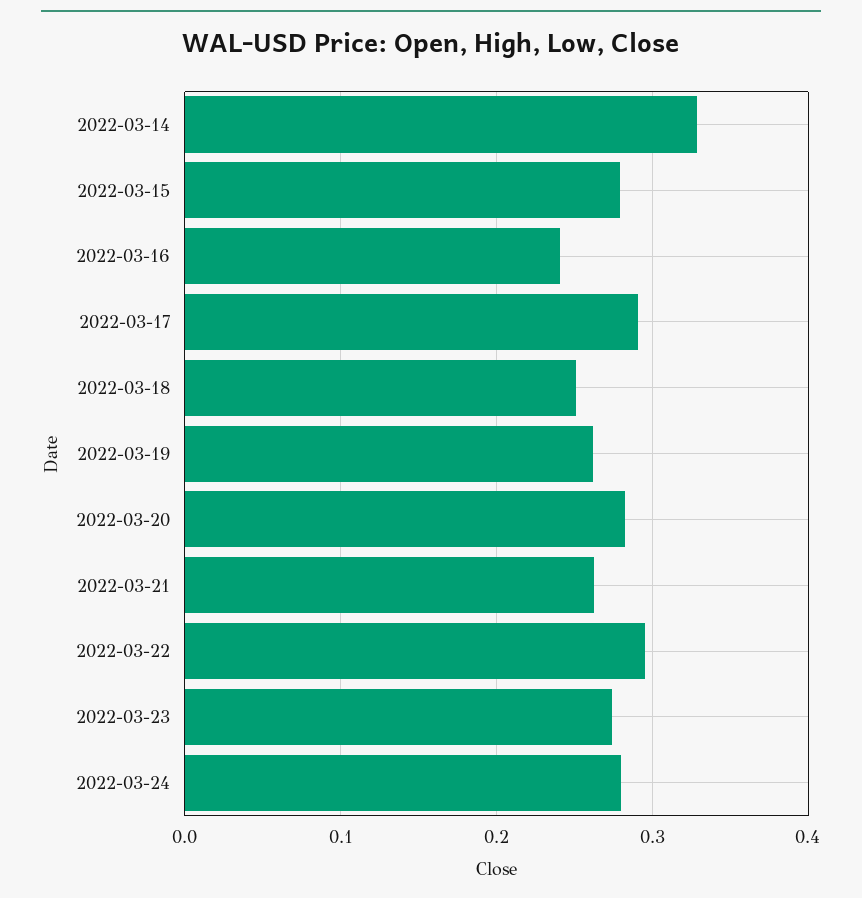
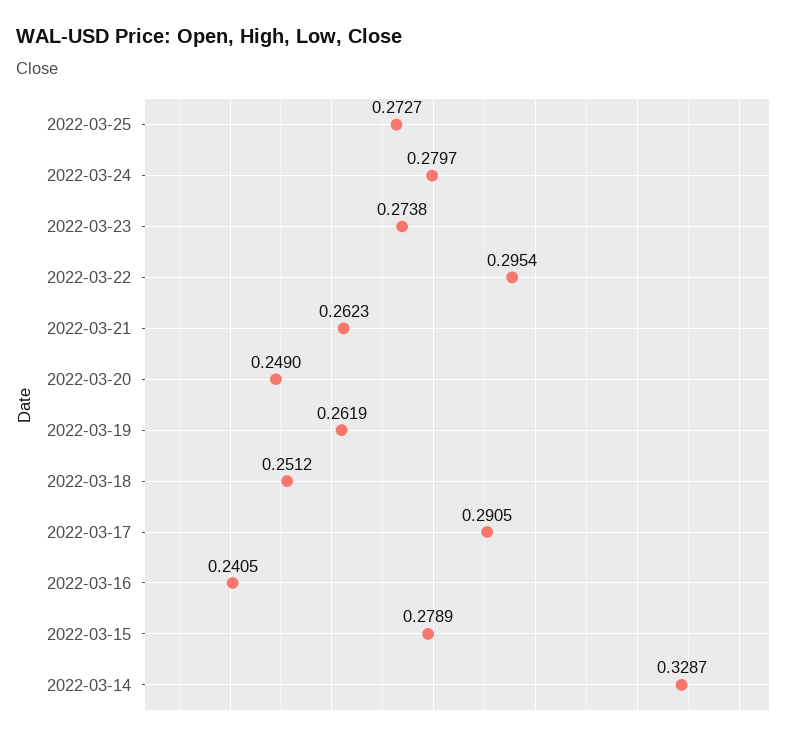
2022-03-20: 0.28 -> 0.249
2022-03-25: none -> 0.2727

